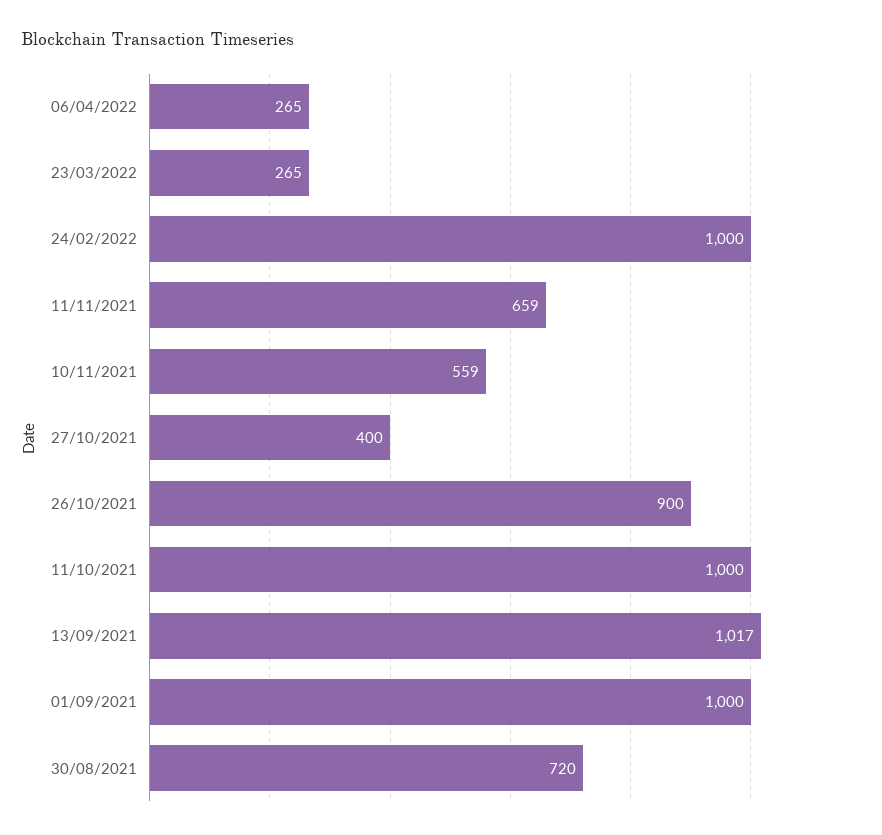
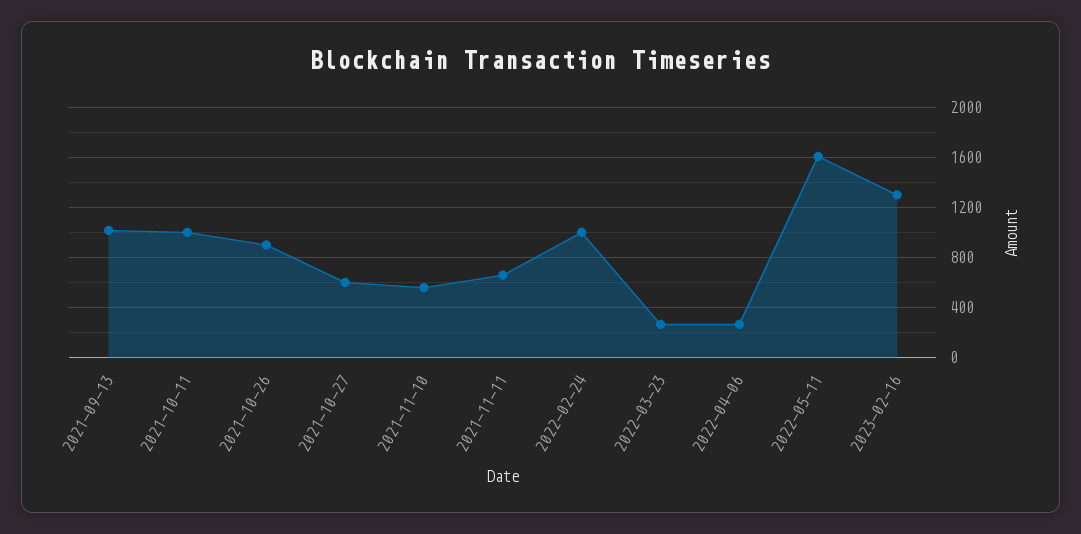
27/10/2021: 400 -> 600
01/09/2021: 1000 -> none
30/08/2021: 720 -> none
2022-05-11: none -> 1600
2023-02-16: none -> 1300

